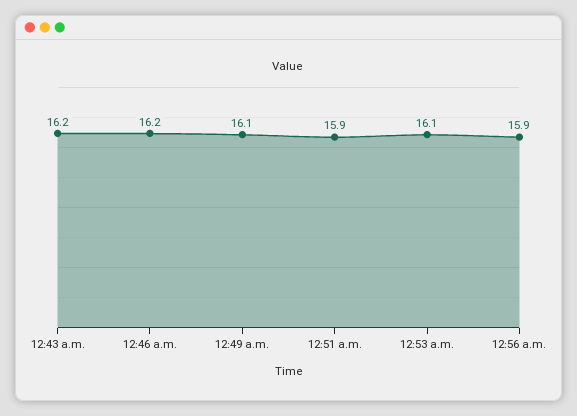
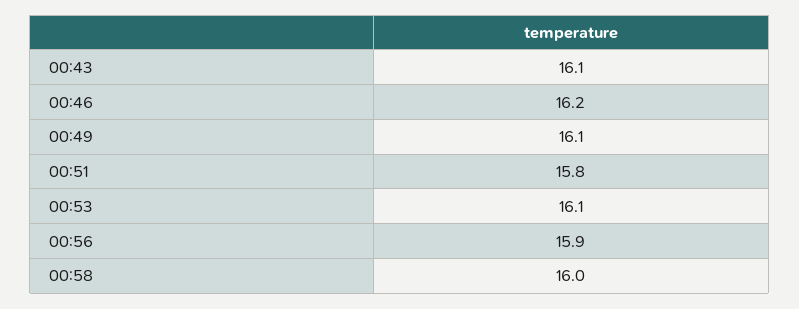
12:43 a.m.: 16.2 -> 16.1
12:51 a.m.: 15.9 -> 15.8
00:58: none -> 16

